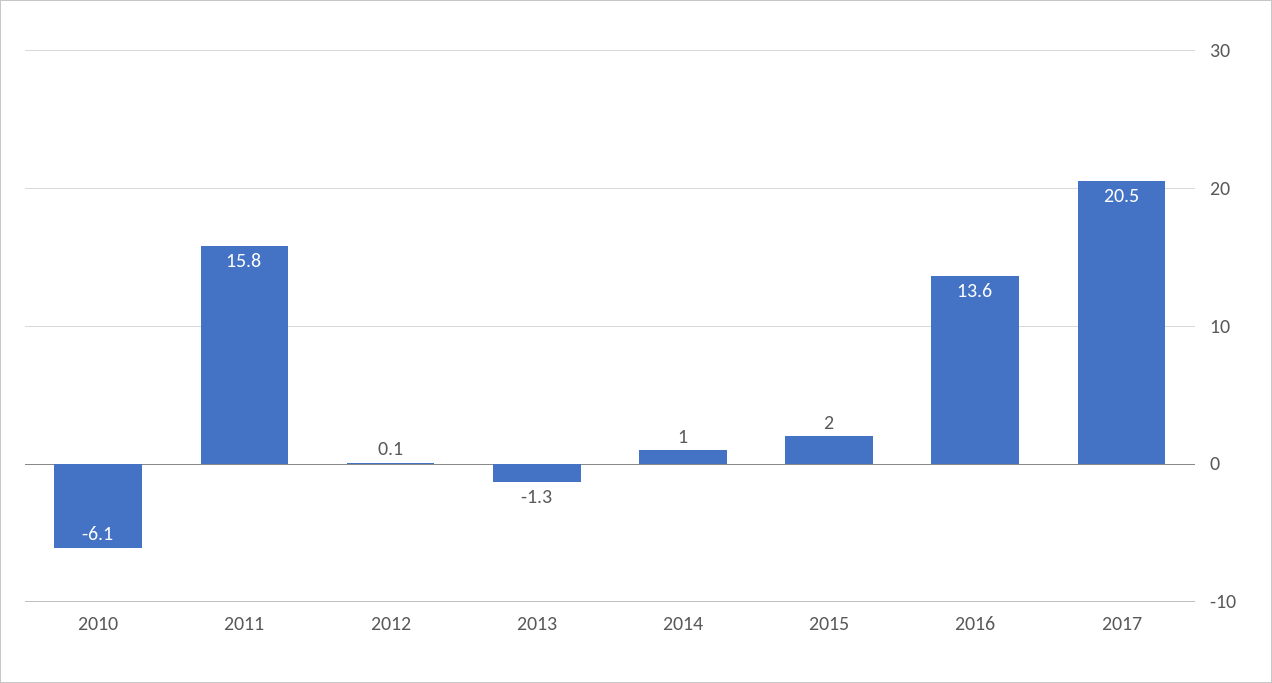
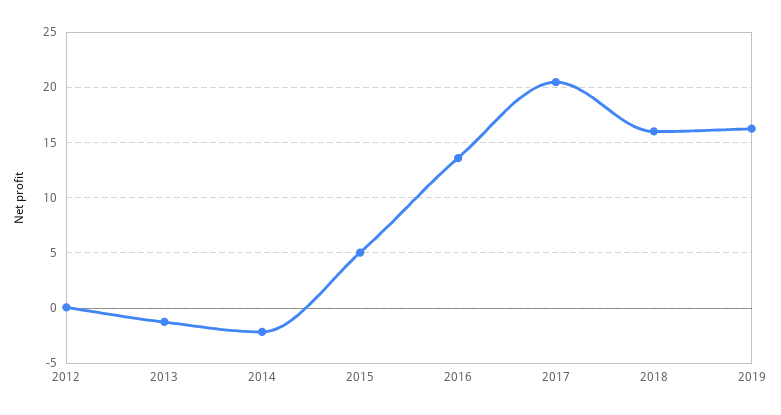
2010: -6.1 -> none
2011: 15.8 -> none
2014: 1 -> -2
2015: 2 -> 5
2018: none -> 16
2019: none -> 16

